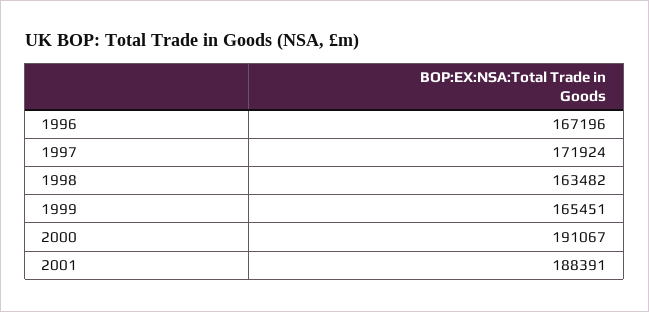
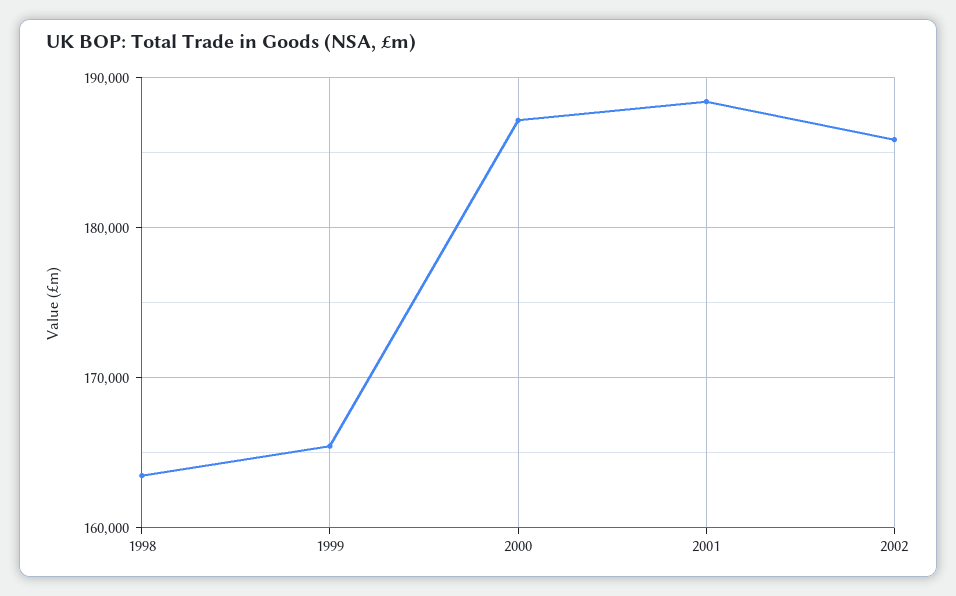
1996: 167196 -> none
1997: 171924 -> none
2000: 191067 -> 187000
2002: none -> 186000

